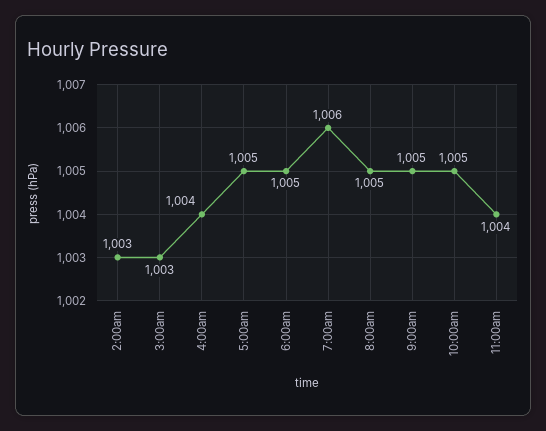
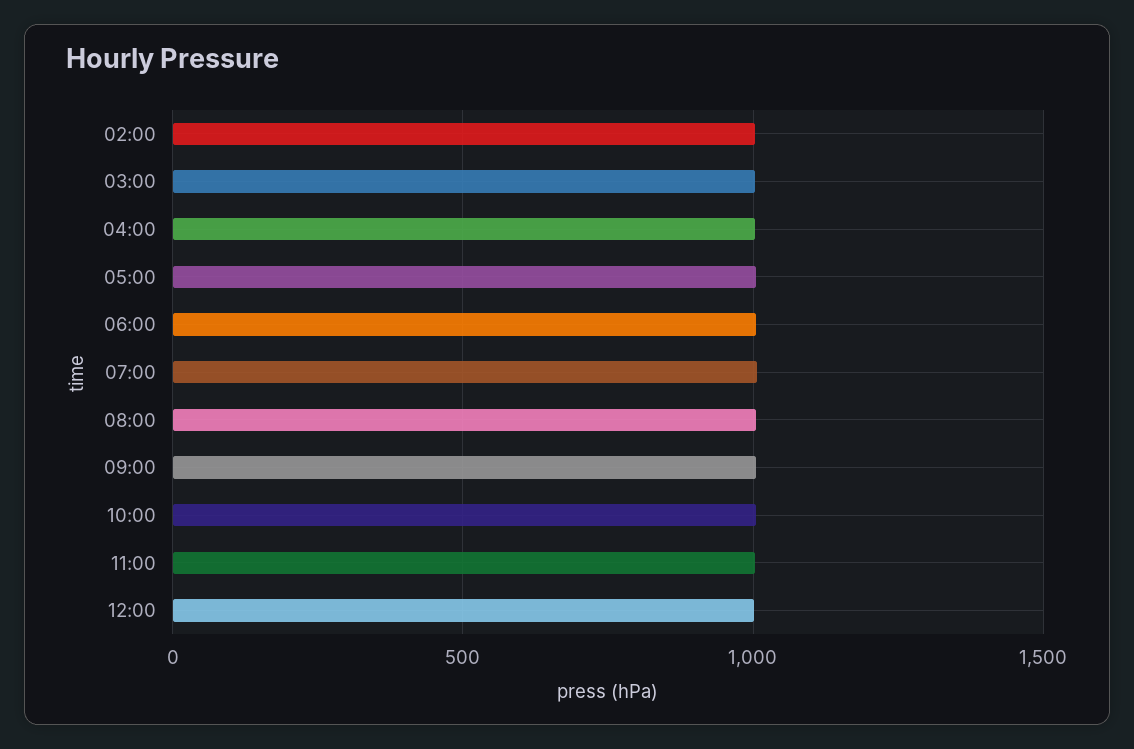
12:00: none -> 1000

